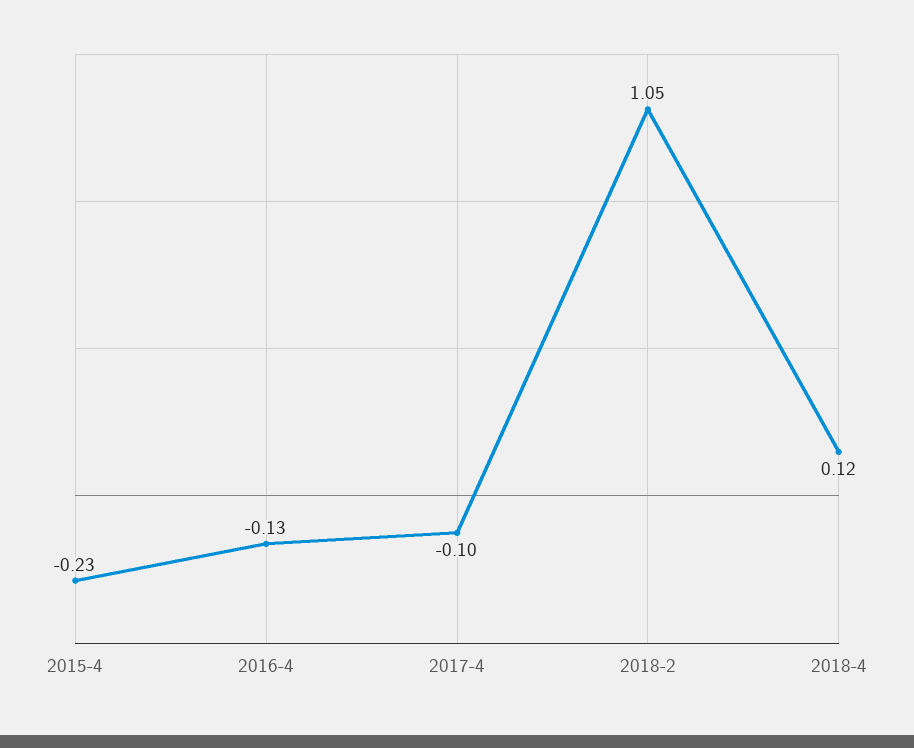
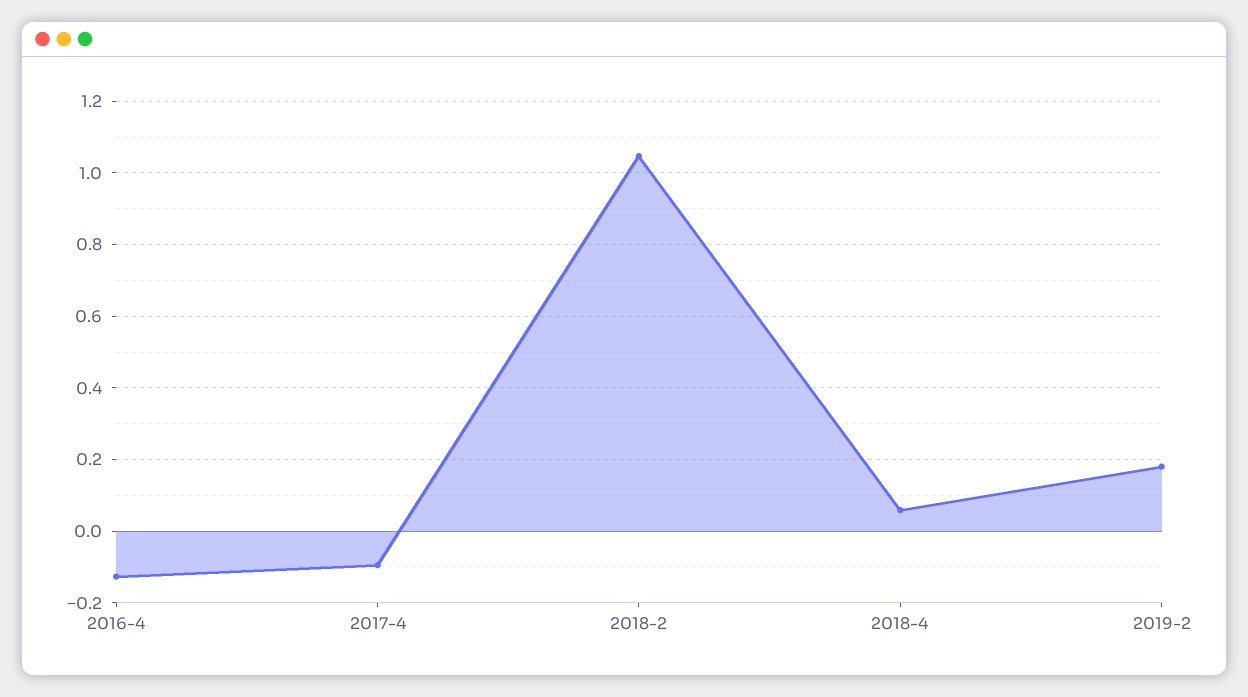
2015-4: -0.23 -> none
2018-4: 0.12 -> 0.06
2019-2: none -> 0.18

